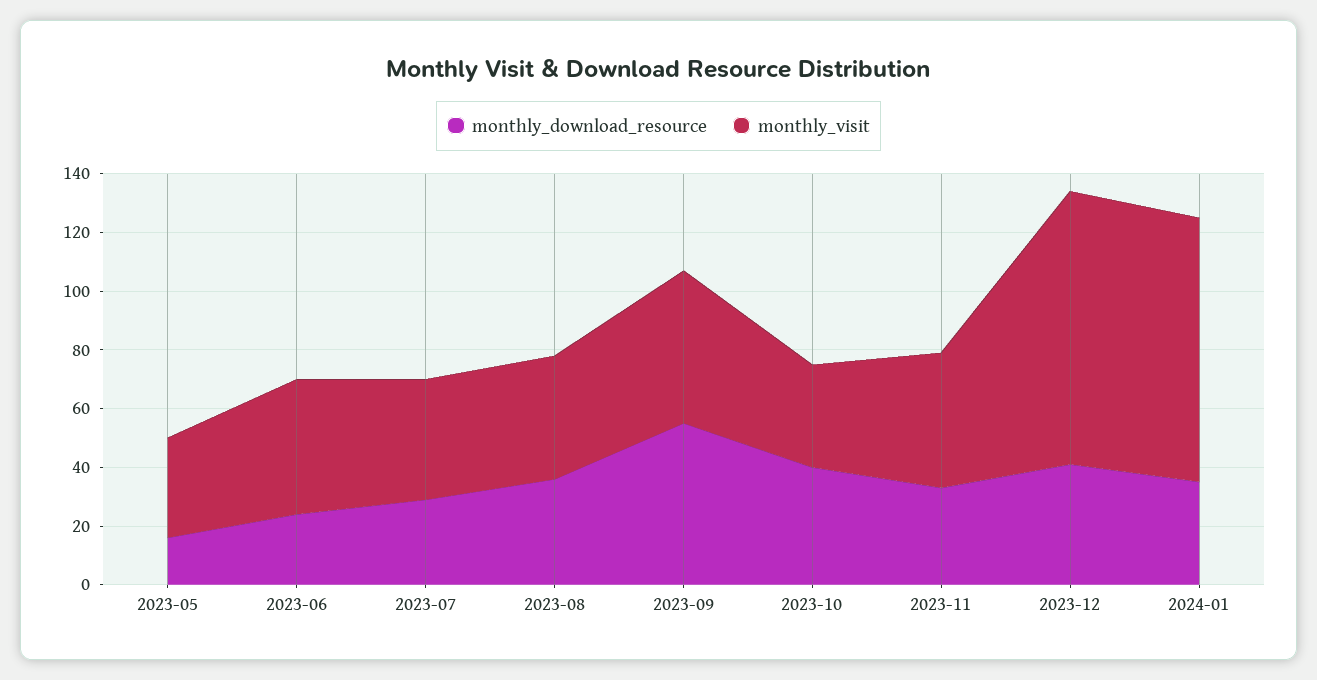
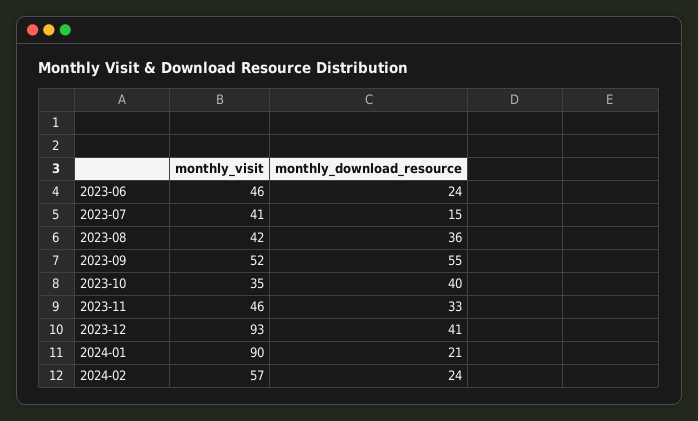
monthly_download_resource, 2023-05: 15 -> none
monthly_visit, 2023-05: 35 -> none
monthly_download_resource, 2023-07: 30 -> 15
monthly_download_resource, 2024-01: 35 -> 21
monthly_visit, 2024-02: none -> 57
monthly_download_resource, 2024-02: none -> 24

